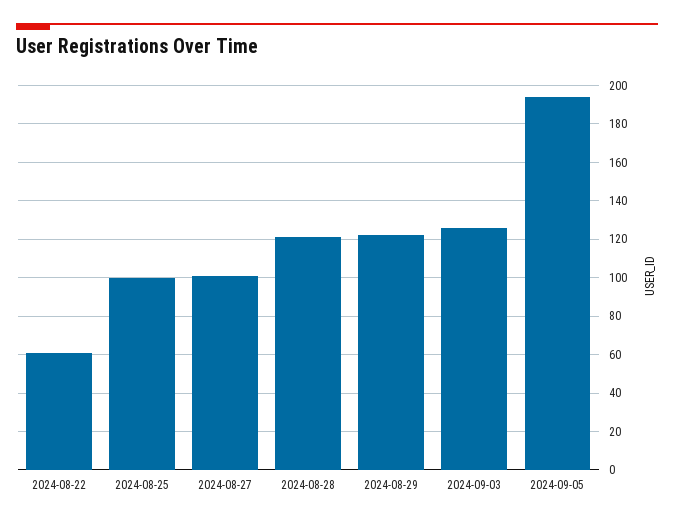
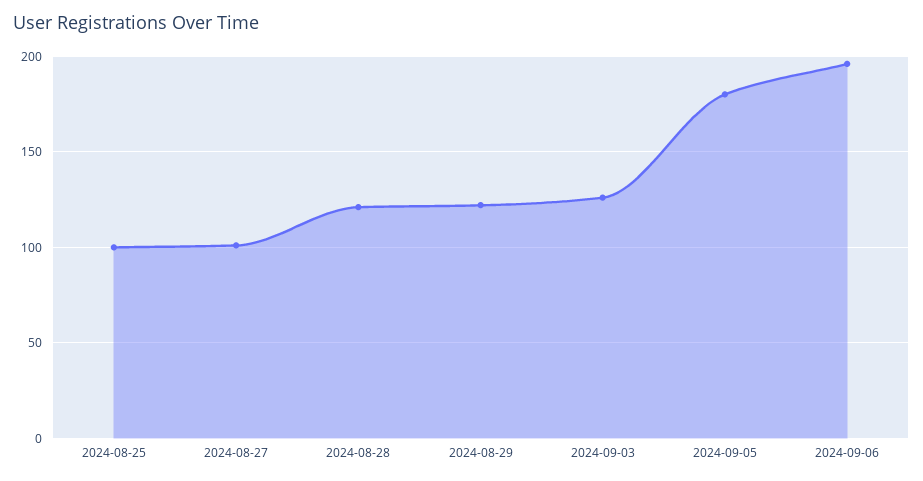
2024-08-22: 60 -> none
2024-09-05: 195 -> 180
2024-09-06: none -> 195

